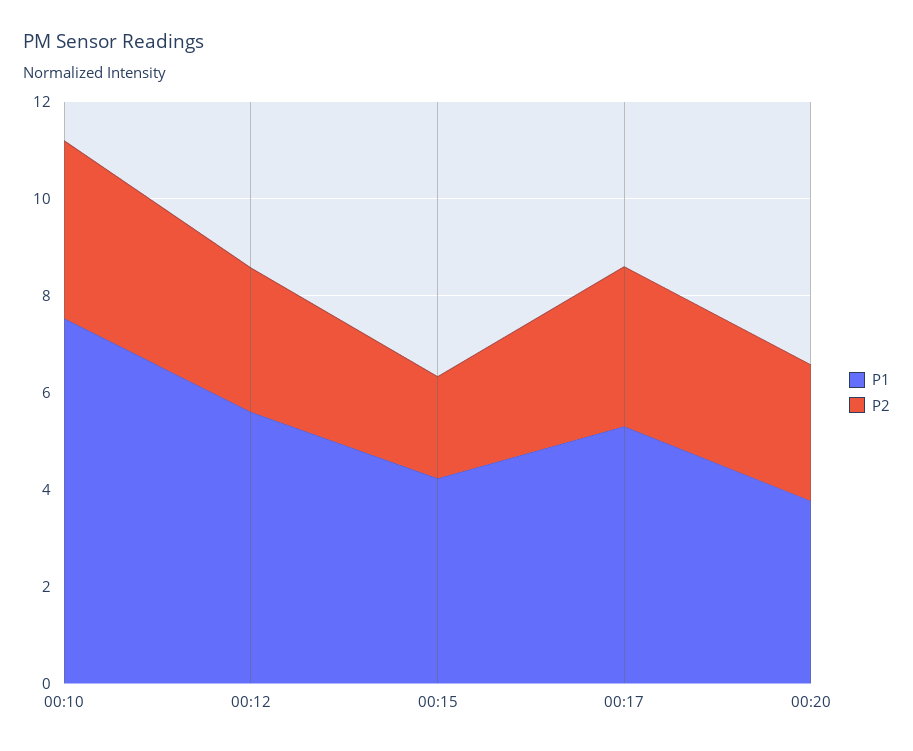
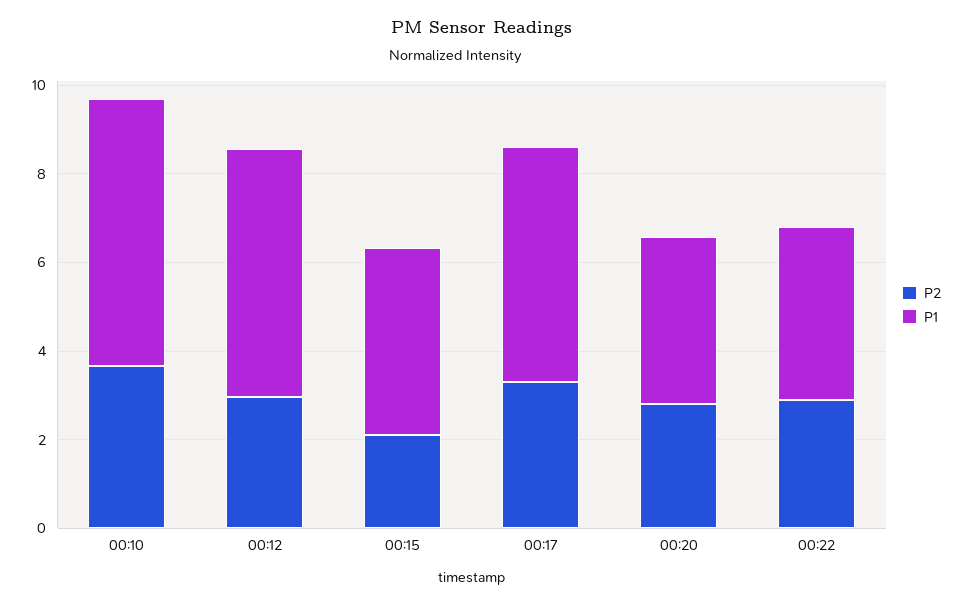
P1, 00:10: 7.5 -> 6
P2, 00:22: none -> 3
P1, 00:22: none -> 4

